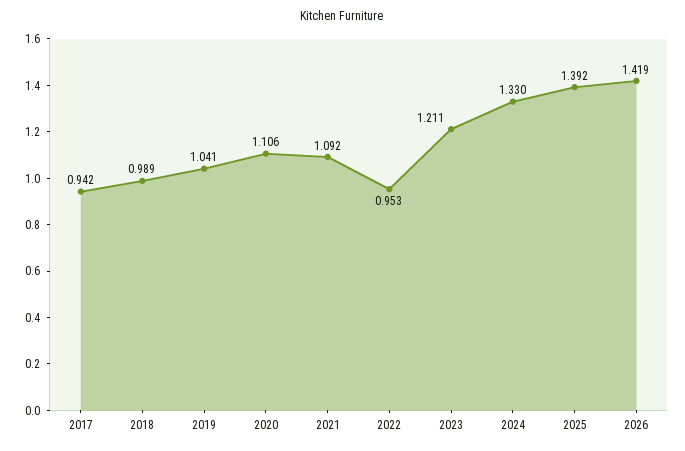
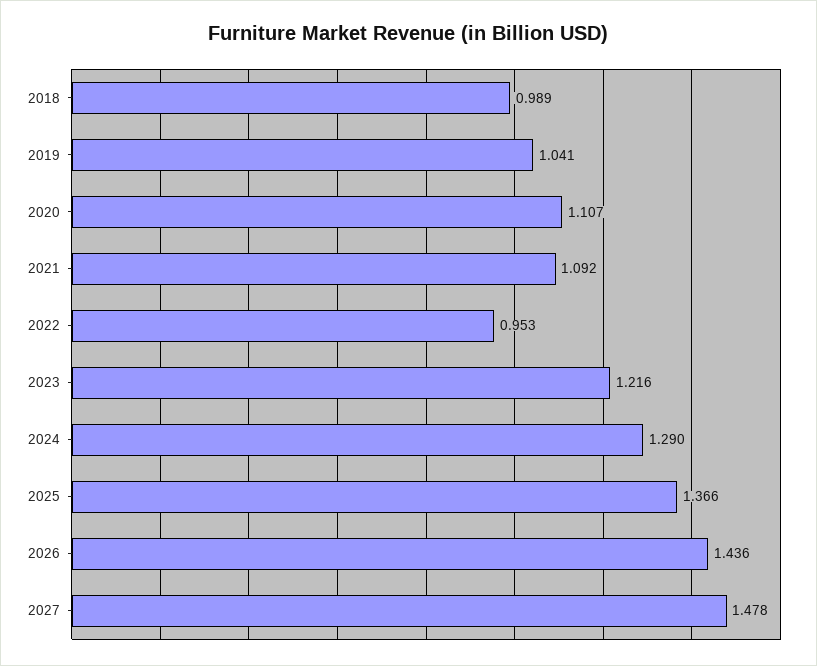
2017: 0.942 -> none
2020: 1.106 -> 1.107
2023: 1.211 -> 1.216
2024: 1.33 -> 1.29
2025: 1.392 -> 1.366
2026: 1.419 -> 1.436
2027: none -> 1.478

